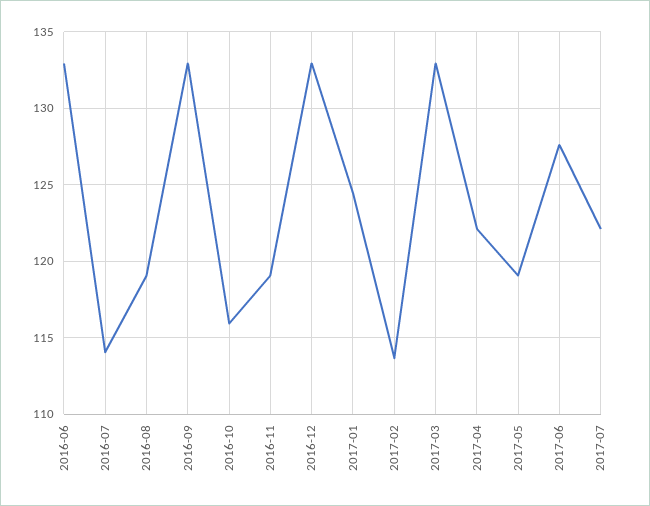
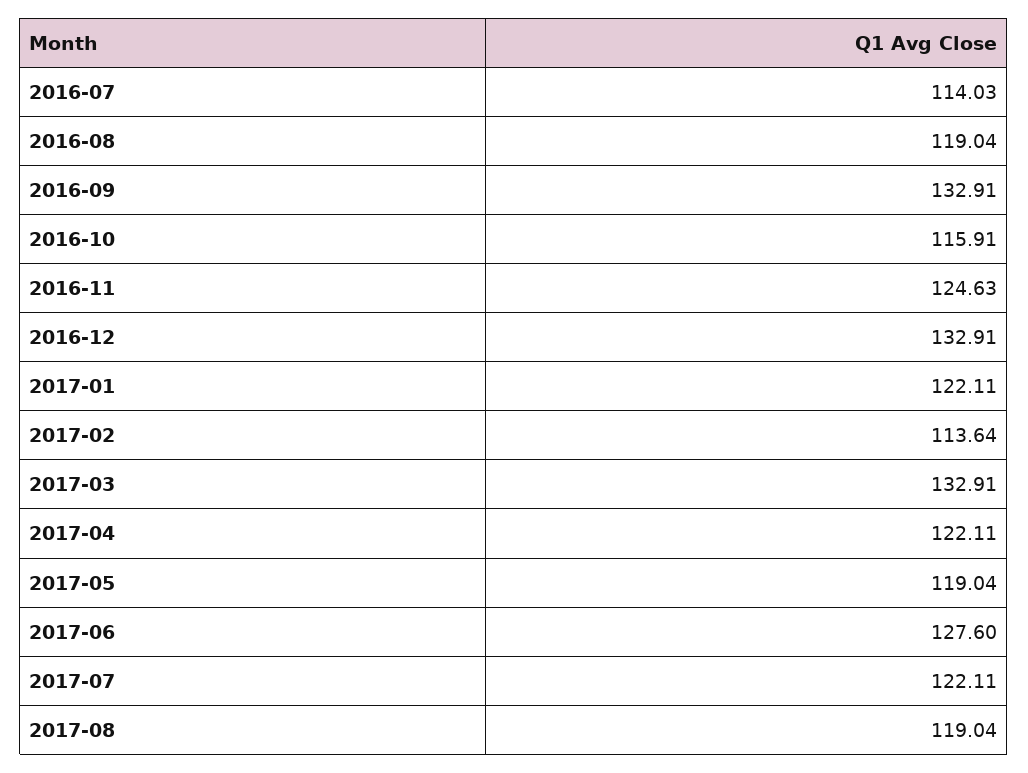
2016-06: 133 -> none
2016-11: 119 -> 124.63
2017-01: 124.5 -> 122.11
2017-08: none -> 119.04

